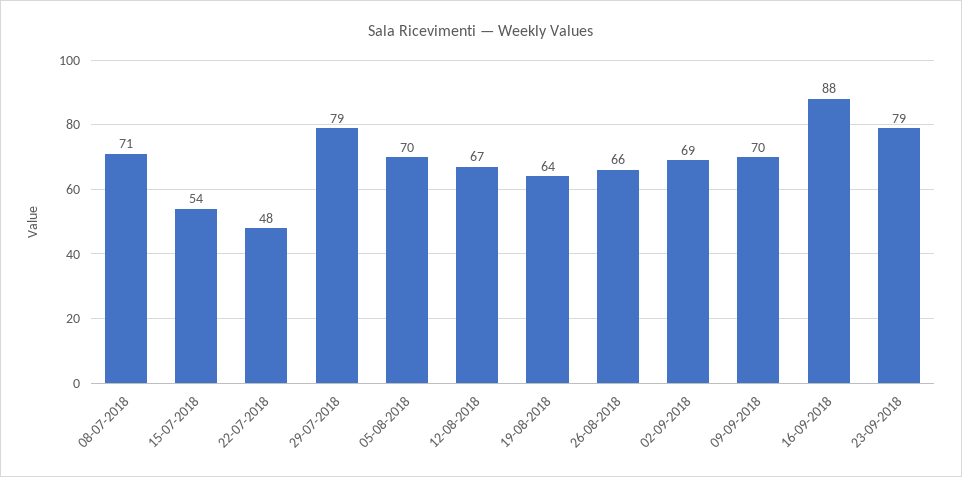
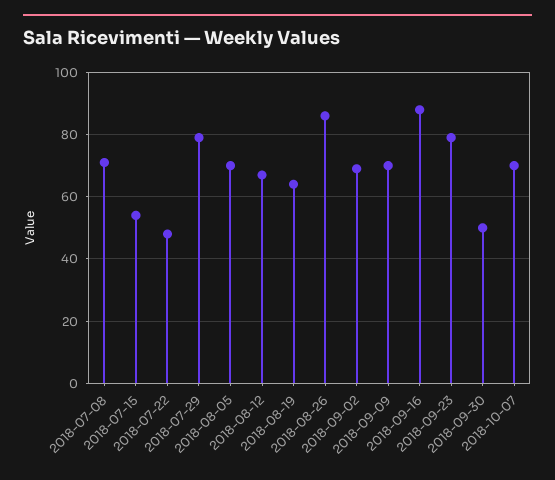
26-08-2018: 66 -> 85
2018-09-30: none -> 50
2018-10-07: none -> 70

